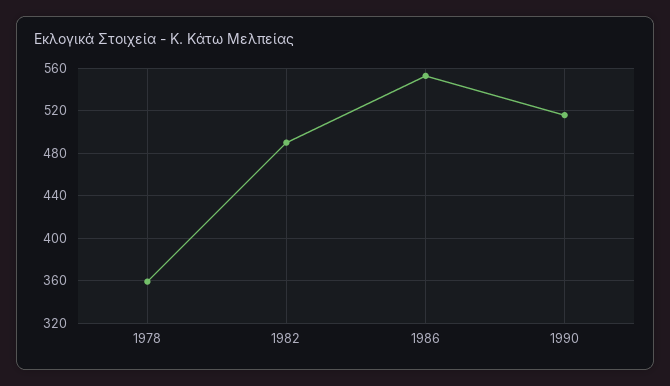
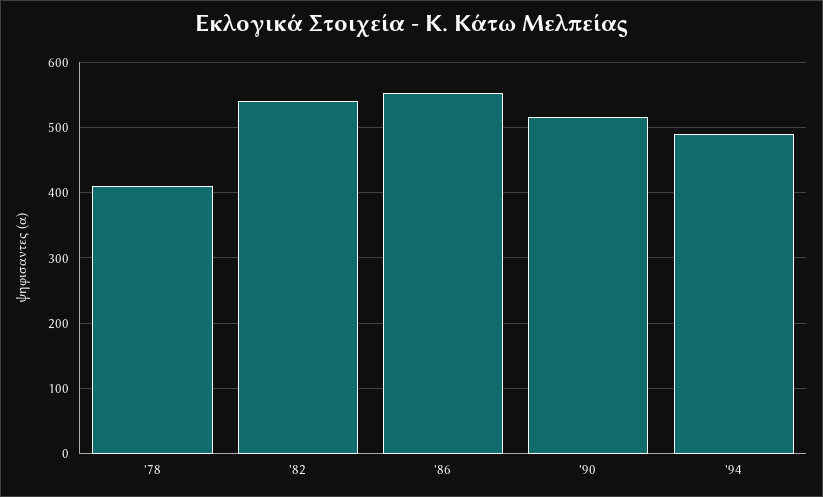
1978: 360 -> 410
1982: 490 -> 540
'94: none -> 490

